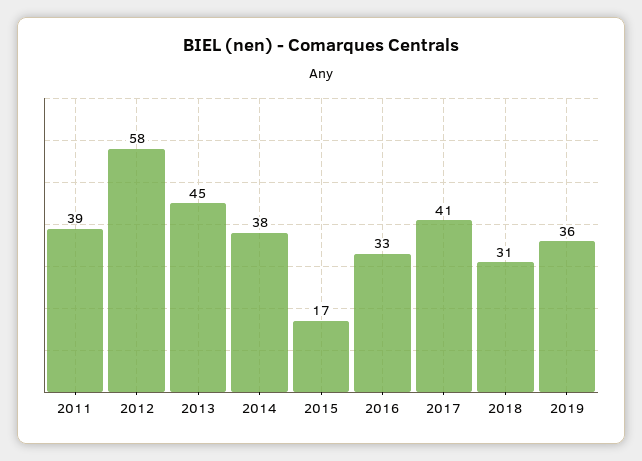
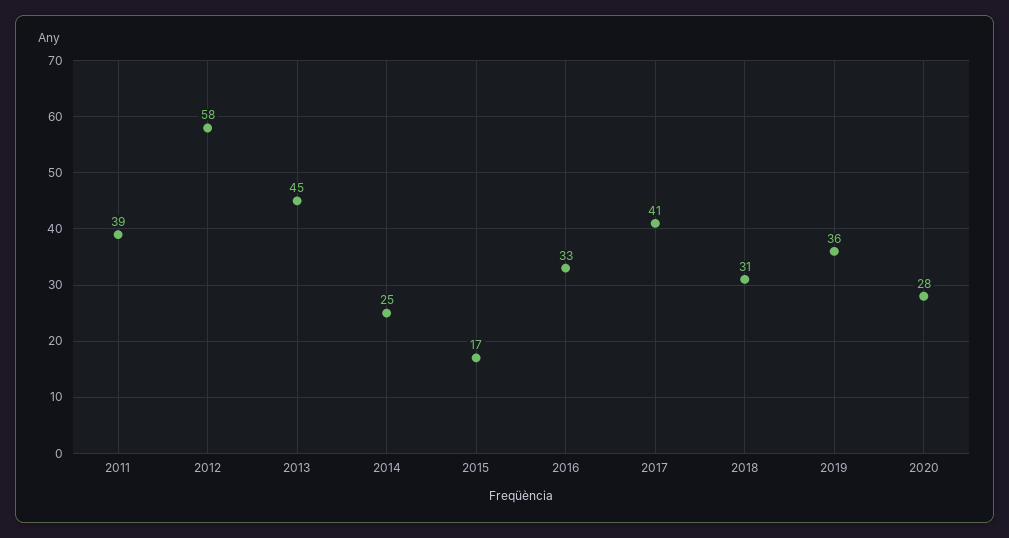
2014: 38 -> 25
2020: none -> 28

